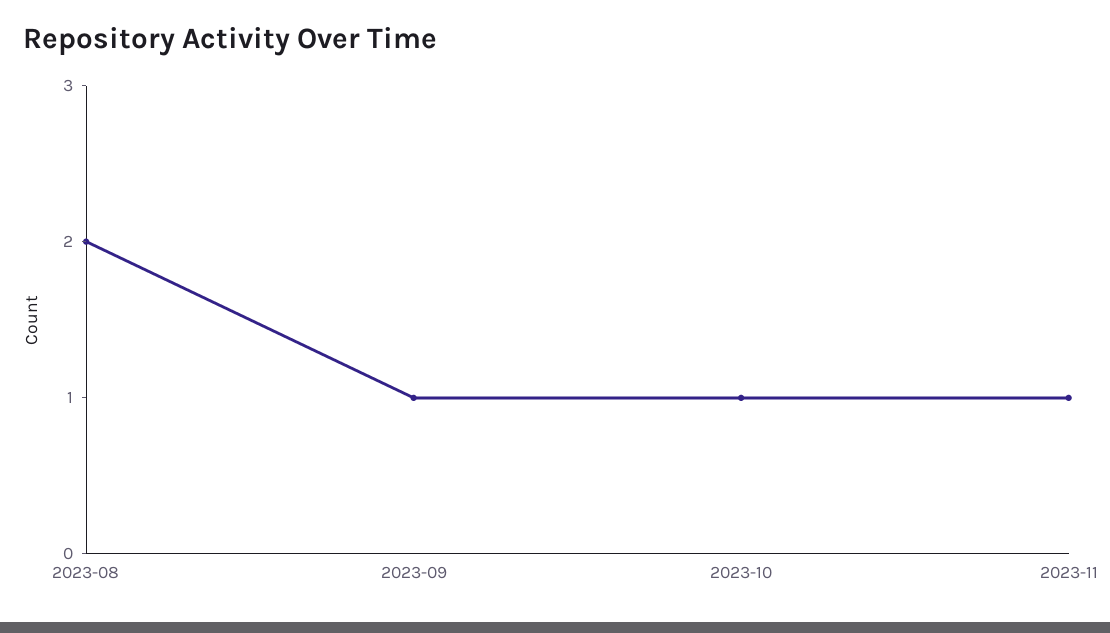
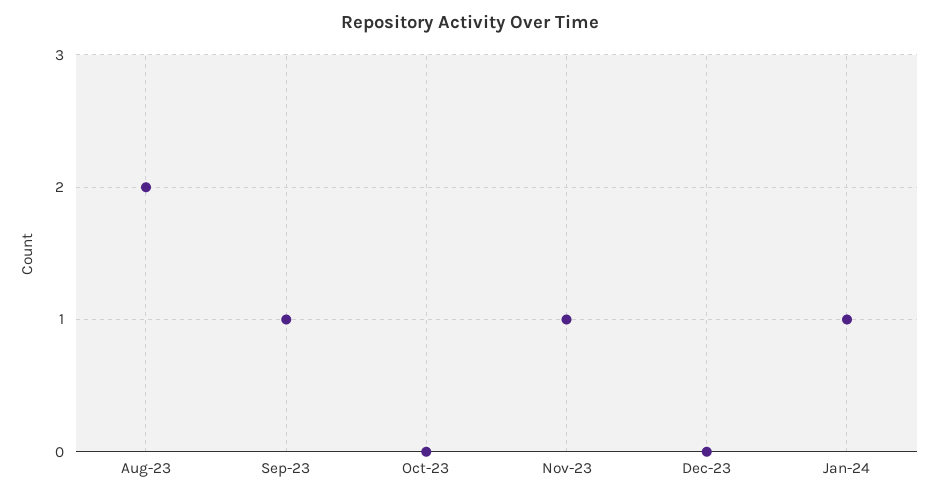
2023-10: 1 -> 0
Dec-23: none -> 0
Jan-24: none -> 1

